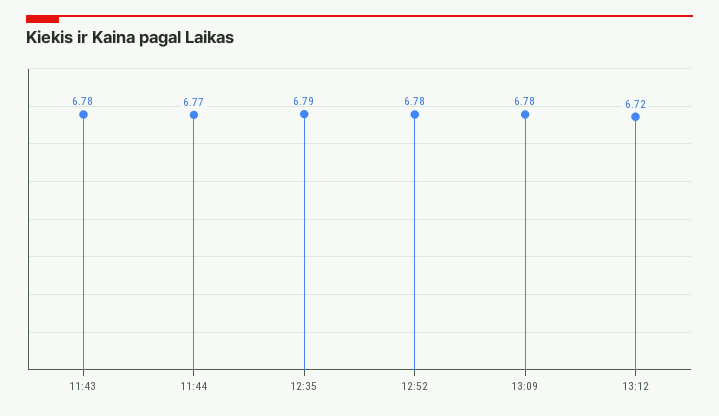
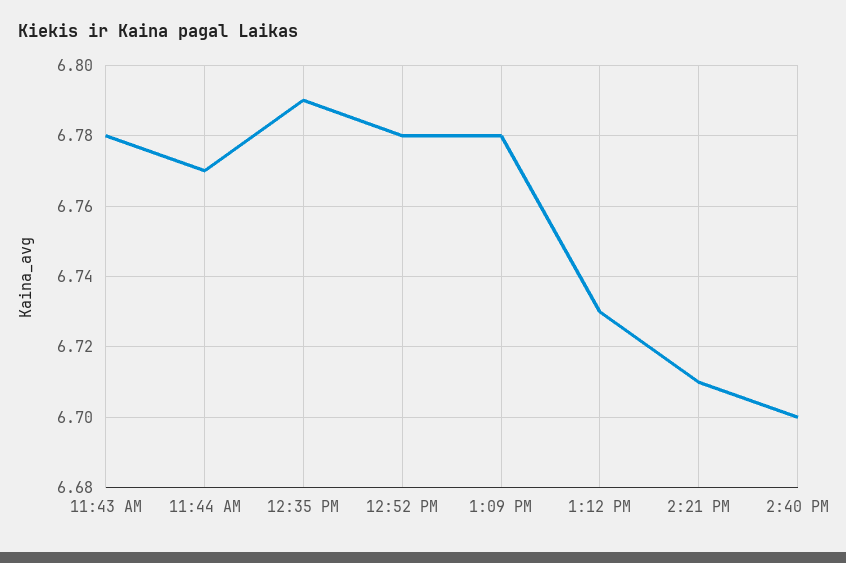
13:12: 6.72 -> 6.73
2:21 PM: none -> 6.71
2:40 PM: none -> 6.7

